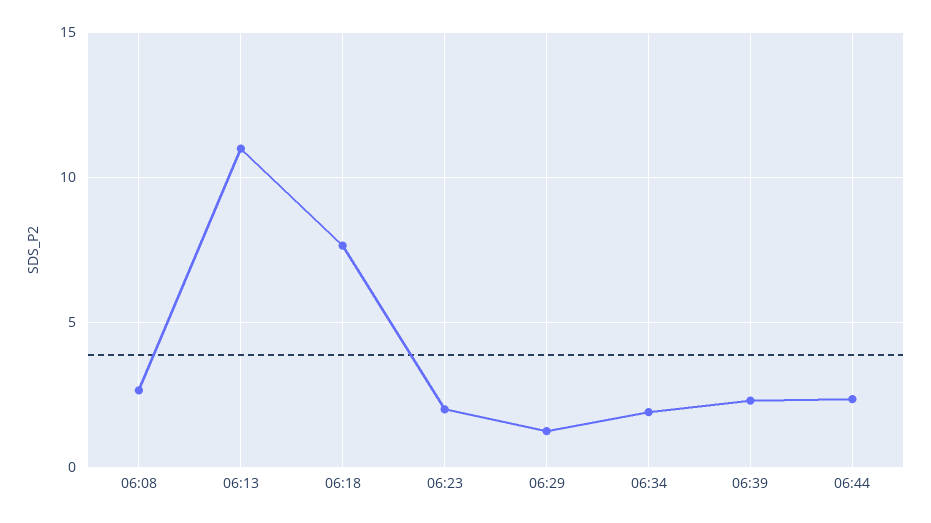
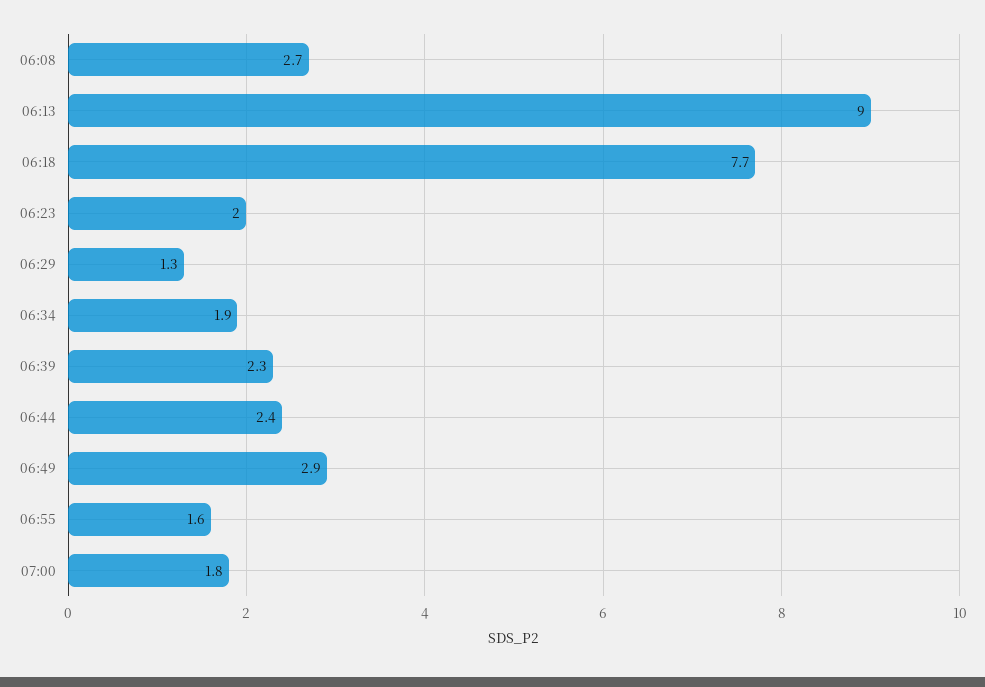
06:13: 11 -> 9
06:49: none -> 2.9
06:55: none -> 1.6
07:00: none -> 1.8

